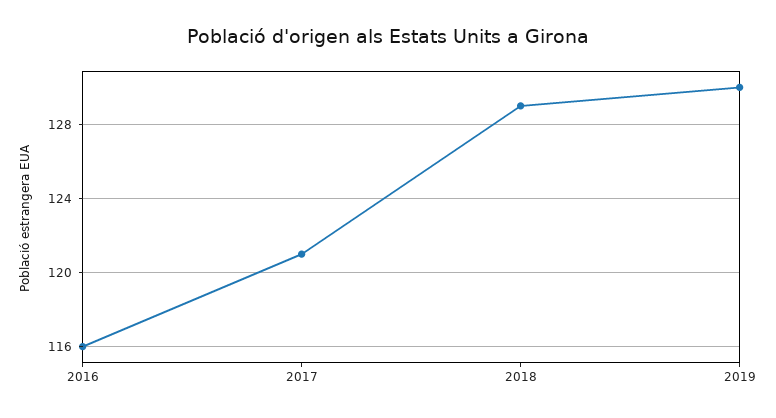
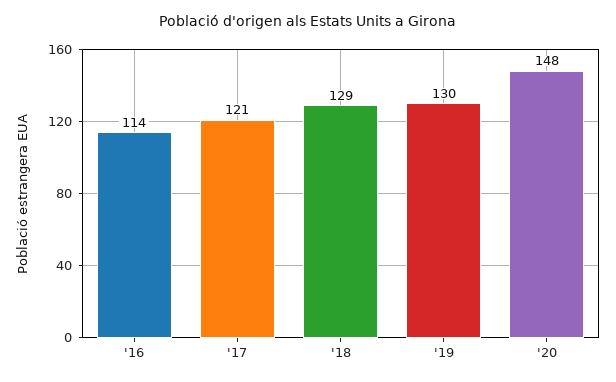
2016: 116 -> 114
'20: none -> 148

